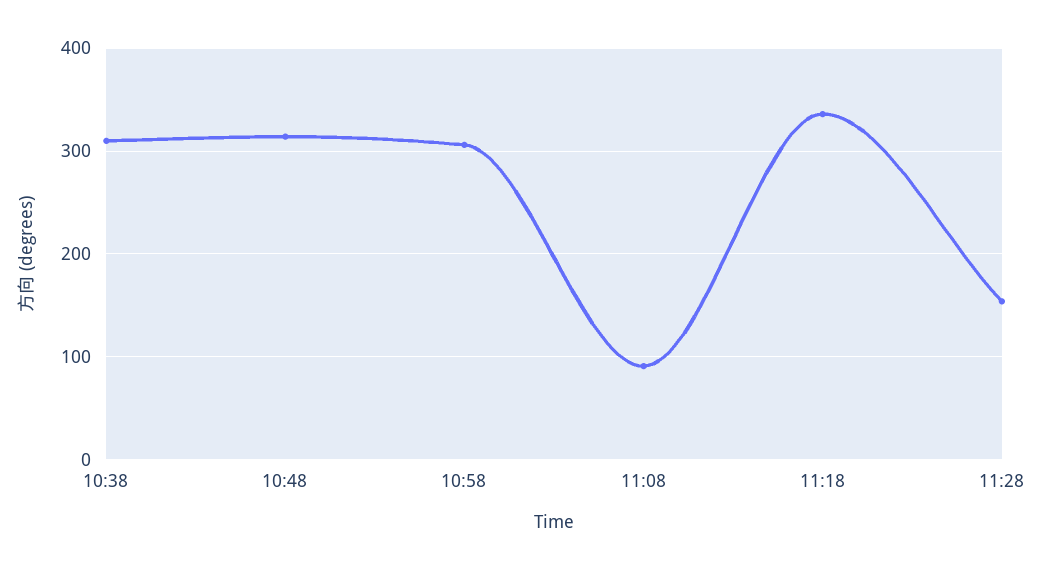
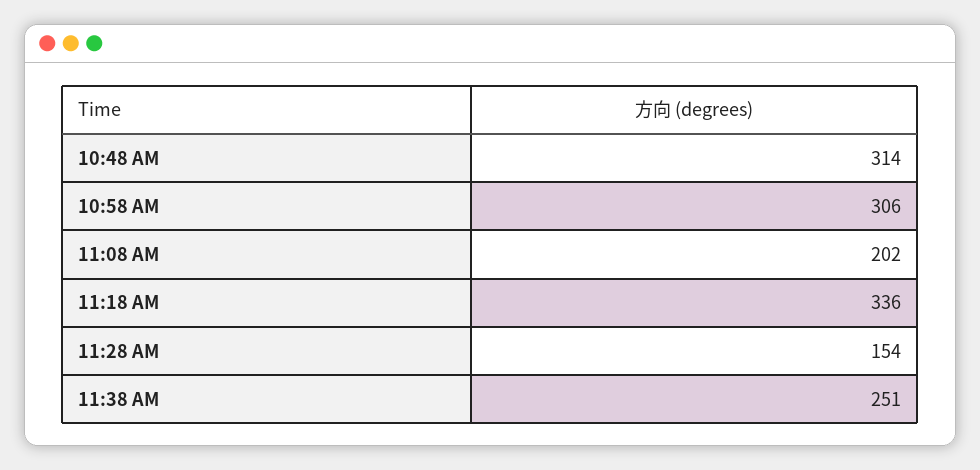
10:38: 310 -> none
11:08: 90 -> 202
11:38 AM: none -> 251

